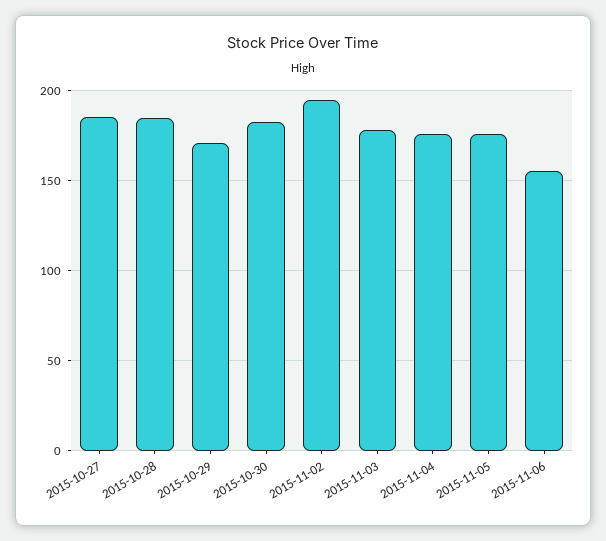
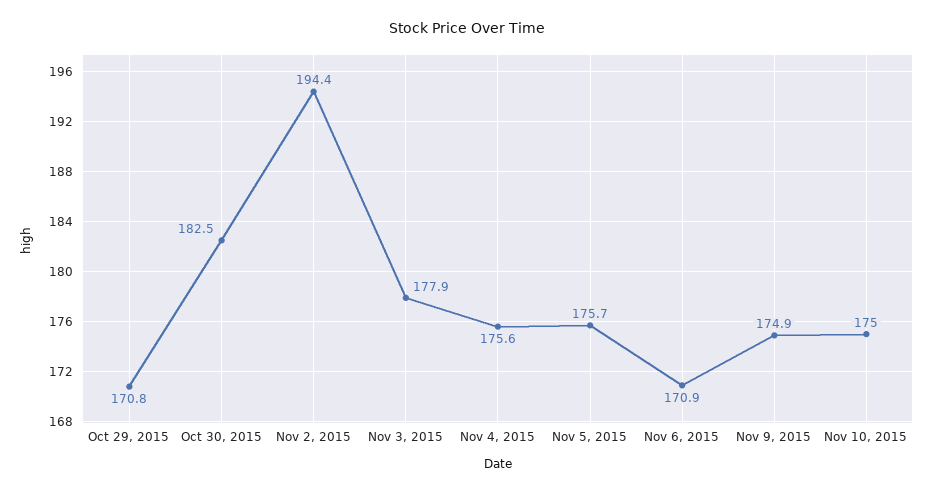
2015-10-27: 185 -> none
2015-10-28: 185 -> none
2015-11-06: 155 -> 170.9
Nov 9, 2015: none -> 174.9
Nov 10, 2015: none -> 175

